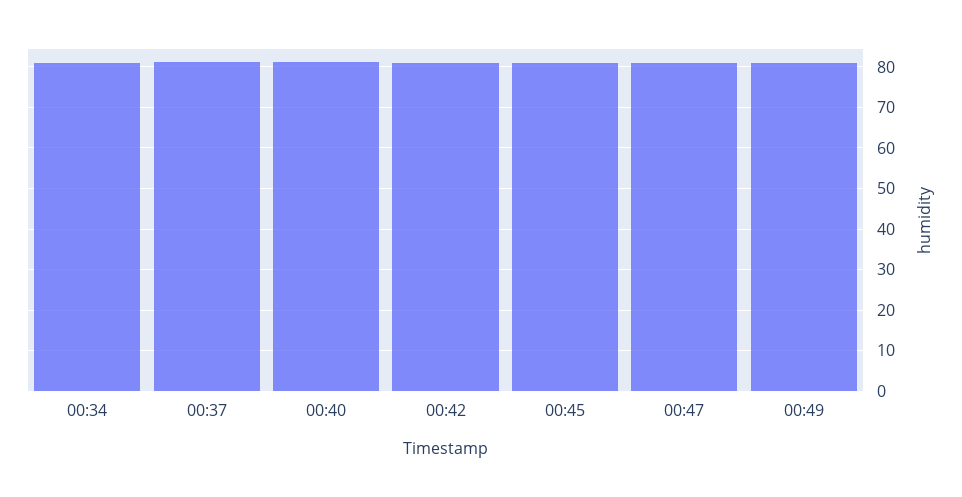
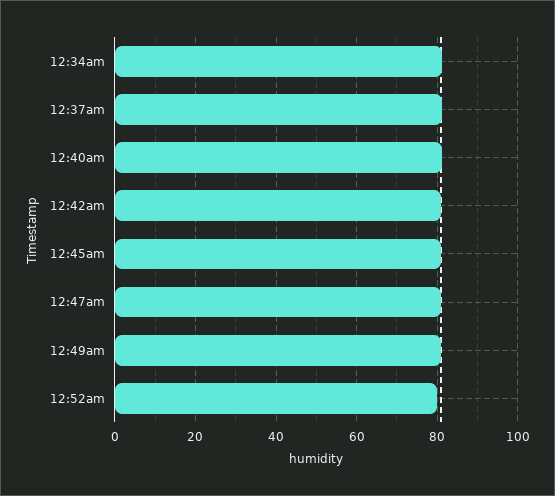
12:52am: none -> 80

